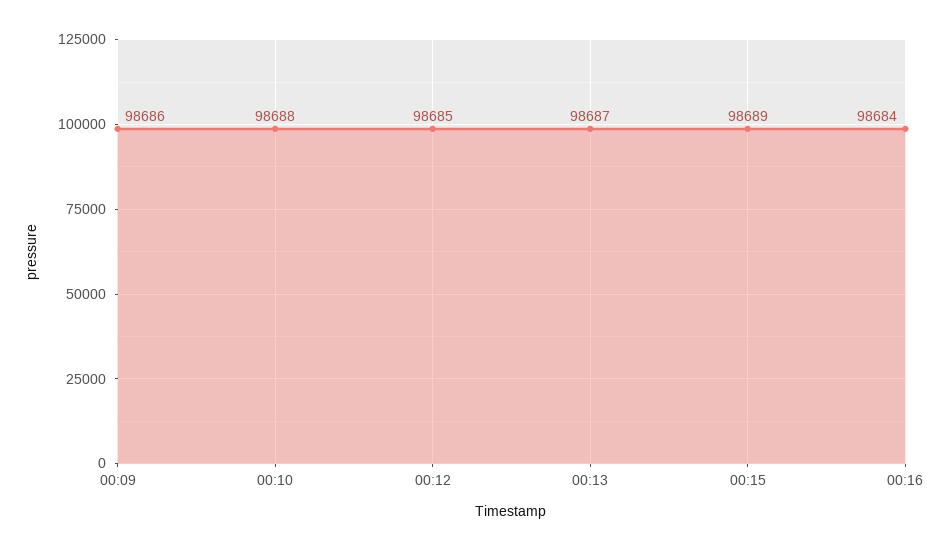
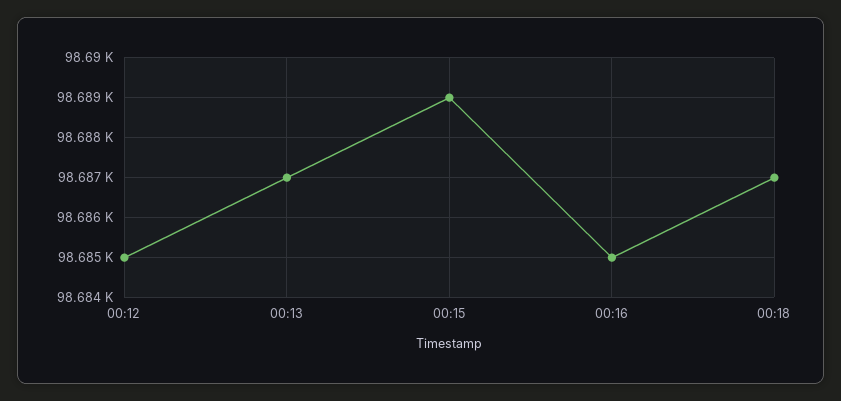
00:09: 98686 -> none
00:10: 98688 -> none
00:16: 98684 -> 98685
00:18: none -> 98687

